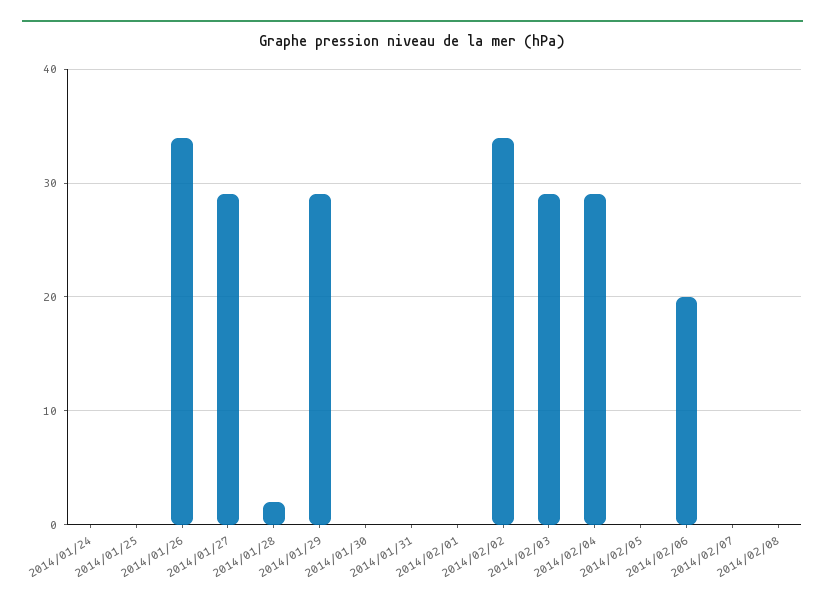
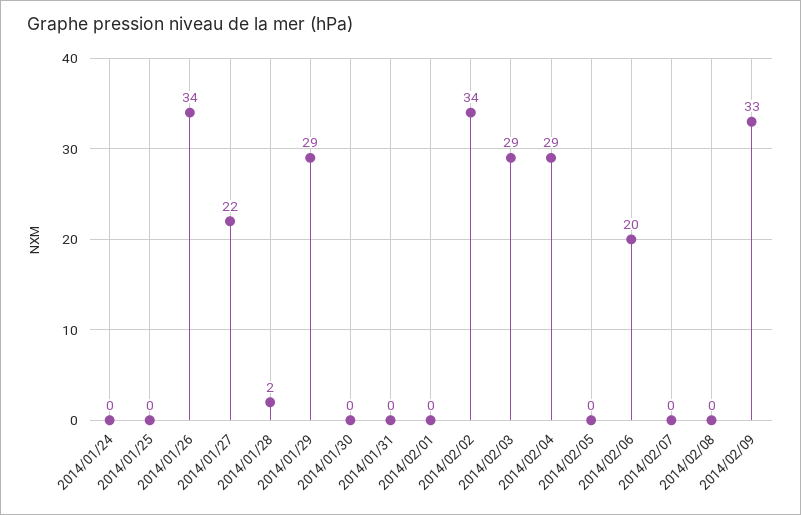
2014/01/27: 29 -> 22
2014/02/09: none -> 33

